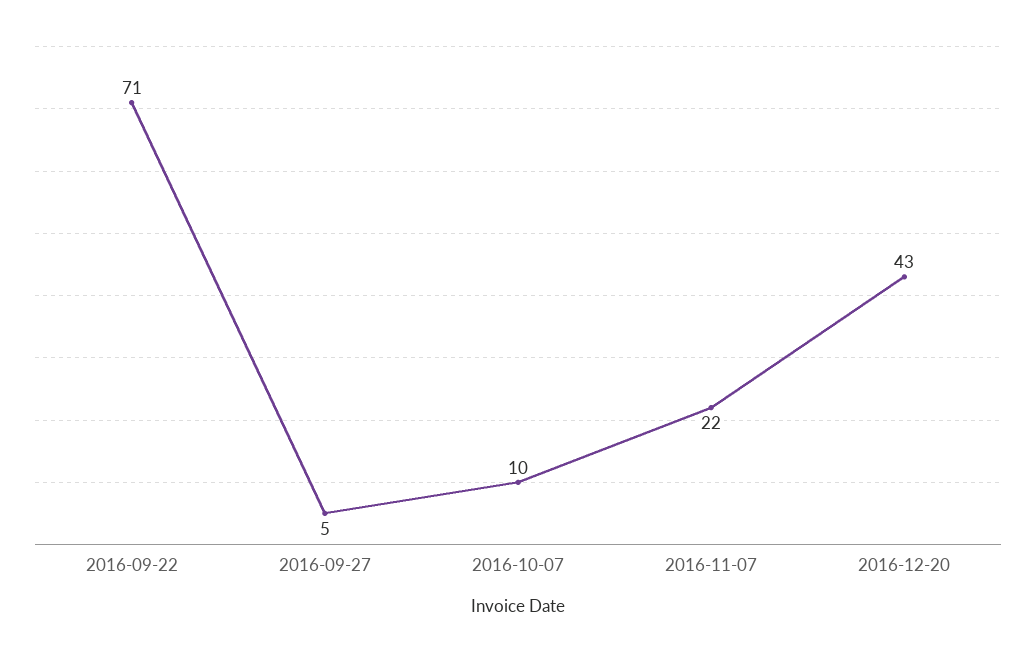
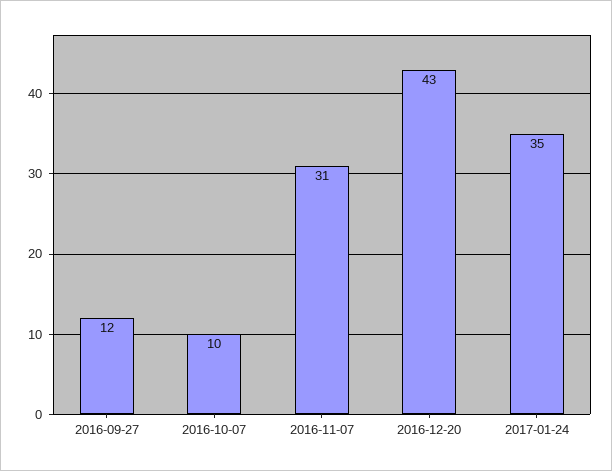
2016-09-22: 71 -> none
2016-09-27: 5 -> 12
2016-11-07: 22 -> 31
2017-01-24: none -> 35

